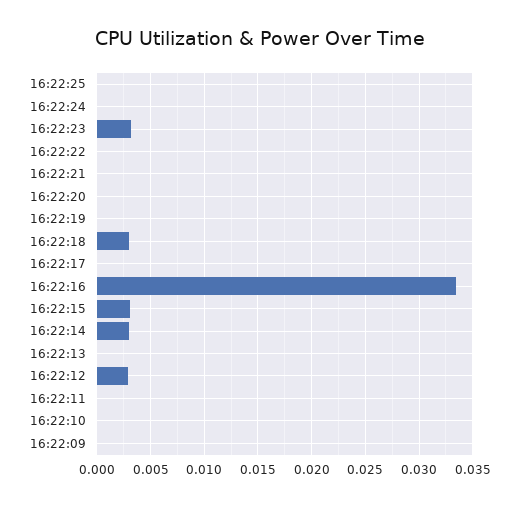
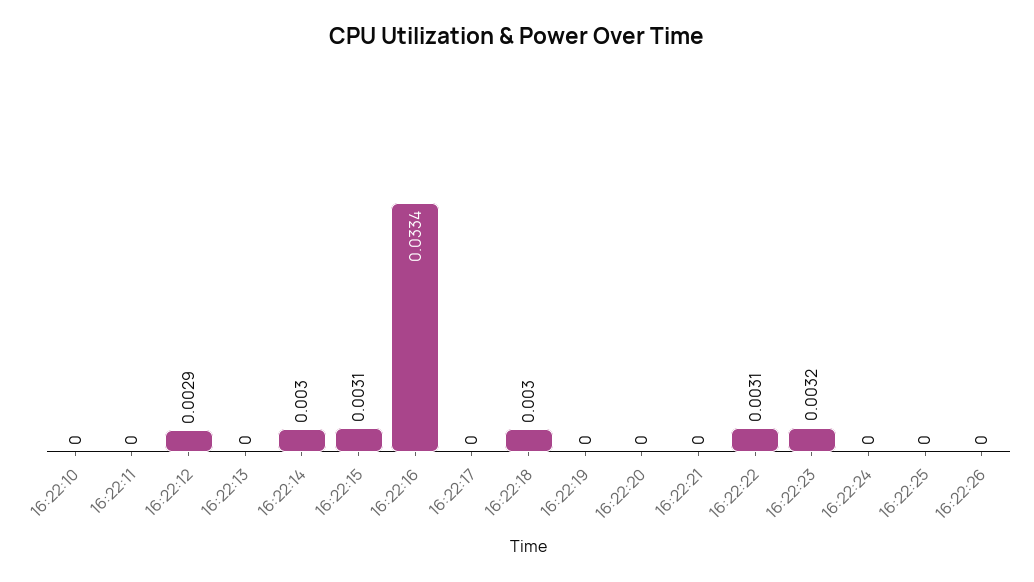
16:22:22: 0 -> 0.0031
16:22:09: 0 -> none
16:22:26: none -> 0

